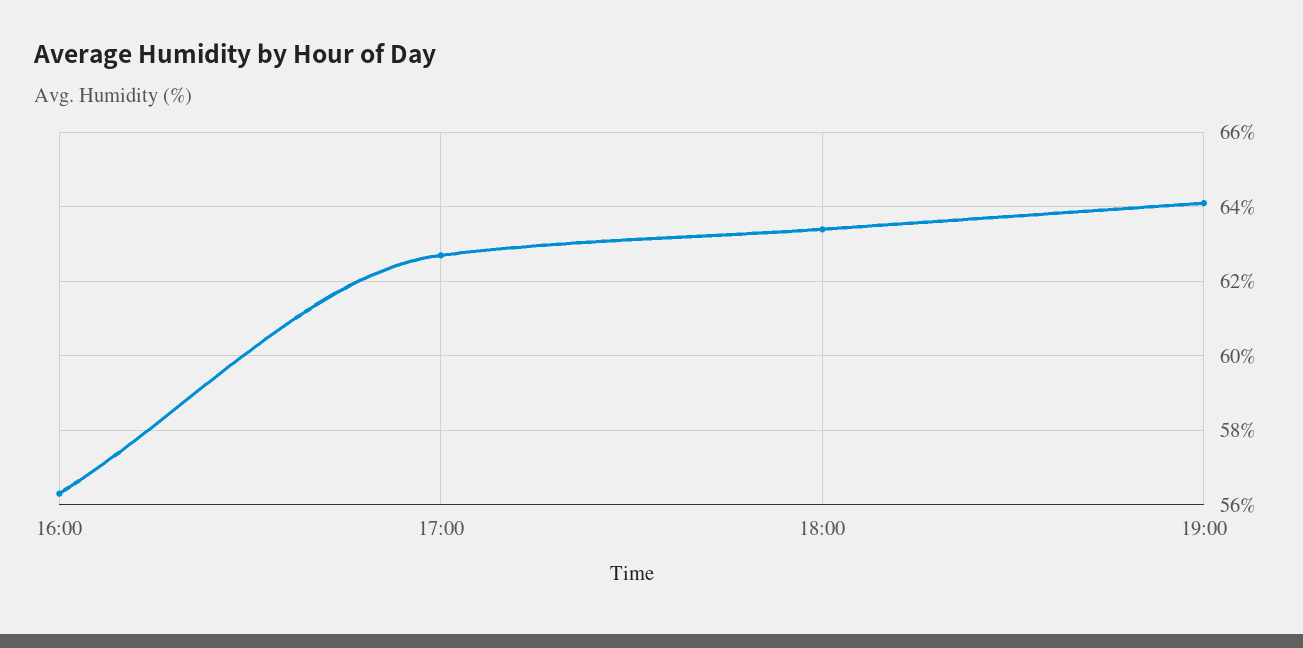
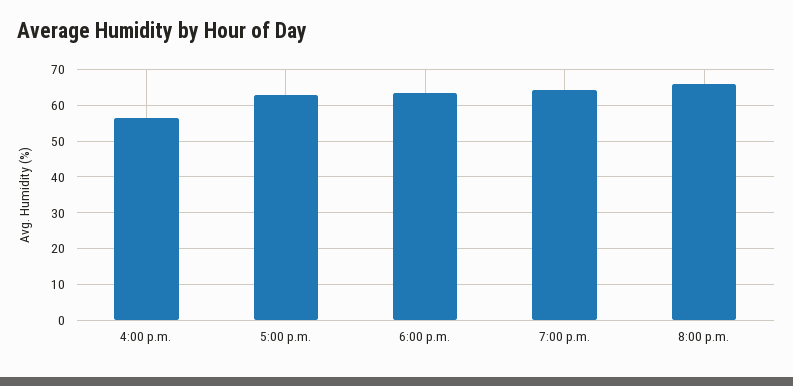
8:00 p.m.: none -> 66

